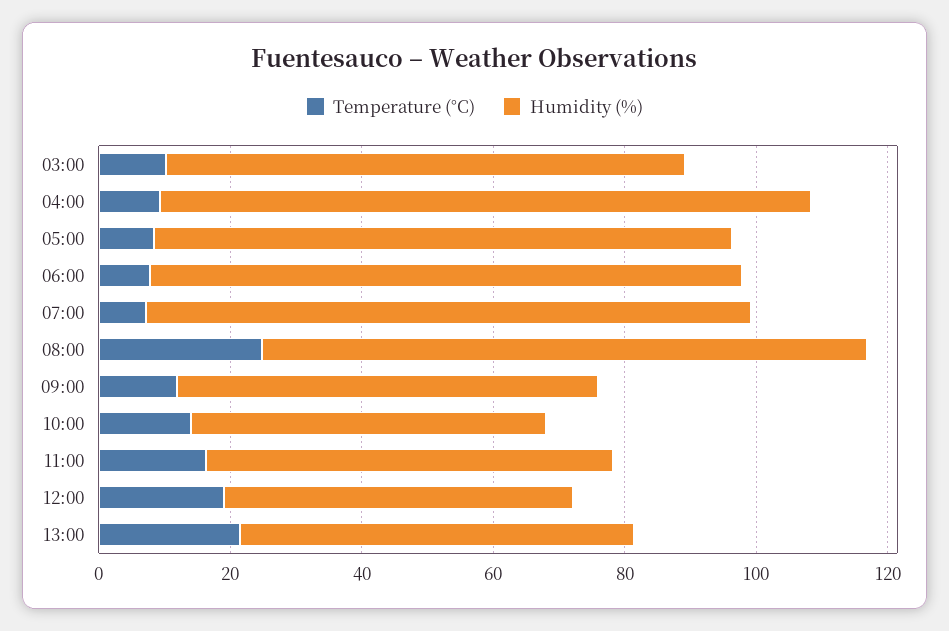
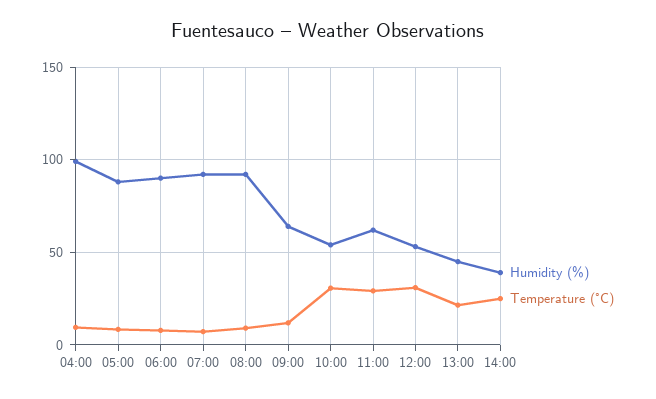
Temperature (°C), 03:00: 10 -> none
Humidity (%), 03:00: 80 -> none
Temperature (°C), 08:00: 25 -> 10
Temperature (°C), 10:00: 15 -> 30
Temperature (°C), 11:00: 15 -> 30
Temperature (°C), 12:00: 20 -> 30
Humidity (%), 13:00: 60 -> 45
Humidity (%), 14:00: none -> 40
Temperature (°C), 14:00: none -> 25

